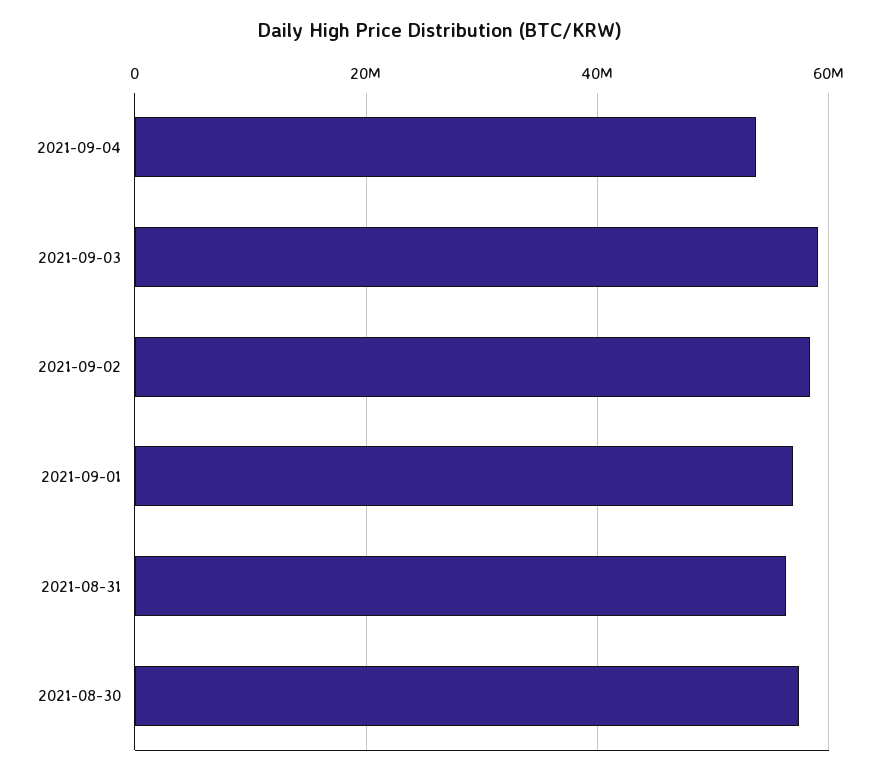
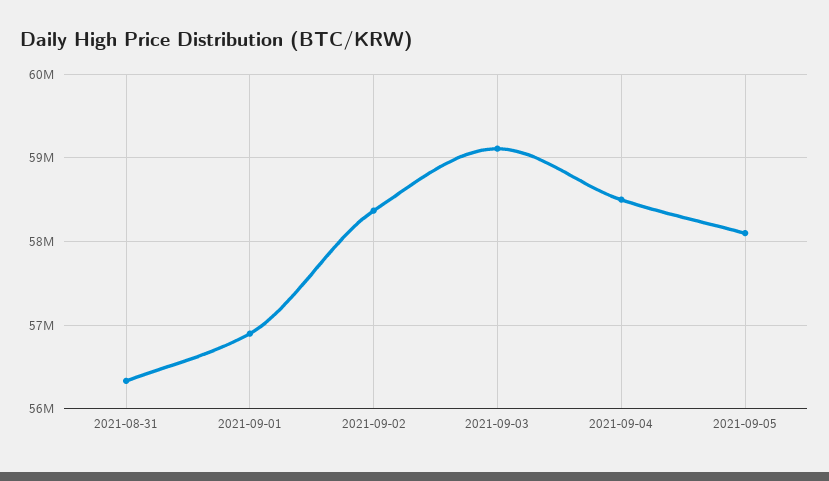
2021-09-04: 54000000 -> 58500000
2021-08-30: 58000000 -> none
2021-09-05: none -> 58100000

